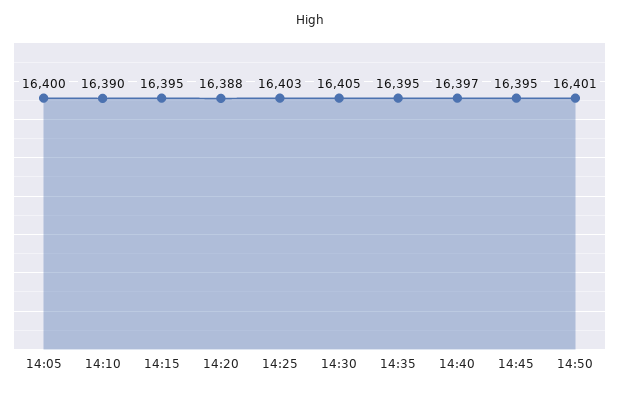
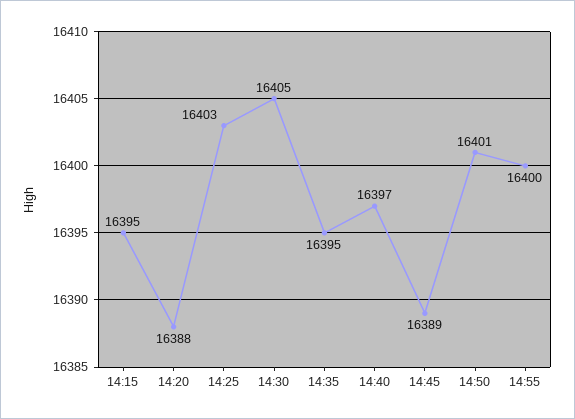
14:05: 16400 -> none
14:10: 16390 -> none
14:45: 16395 -> 16389
14:55: none -> 16400

